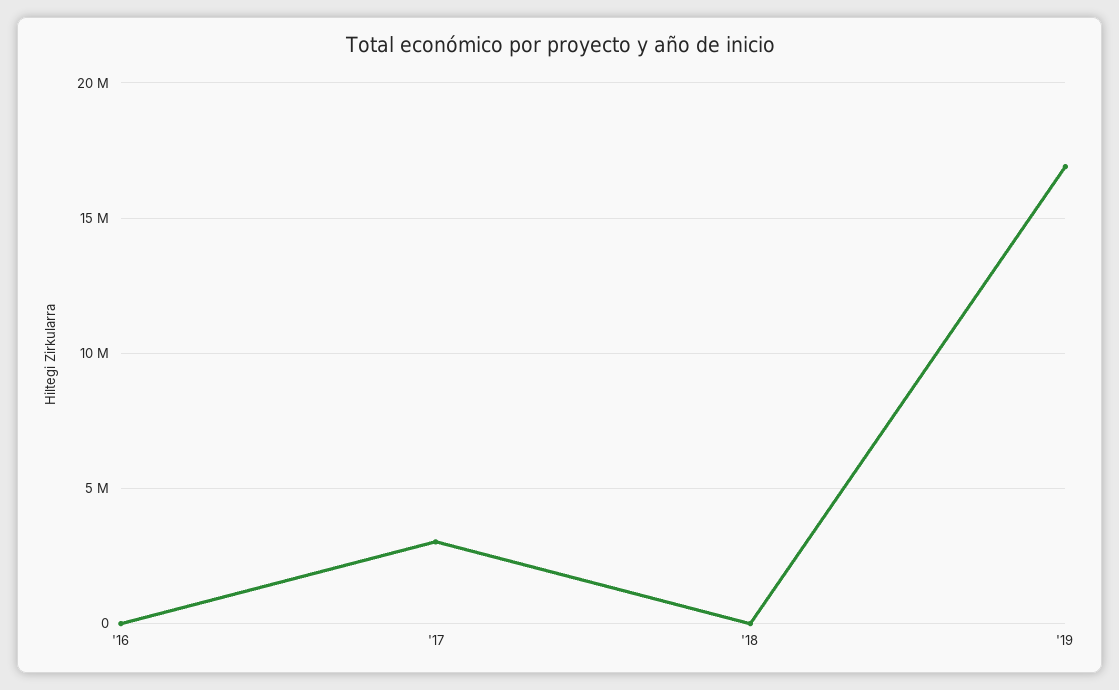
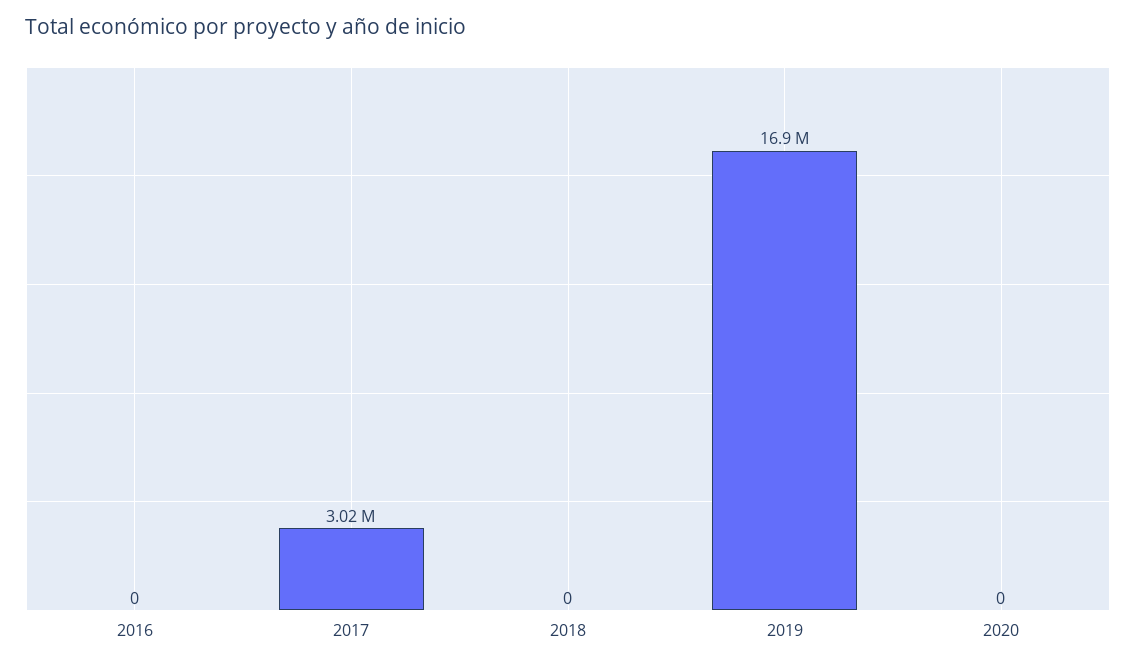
2020: none -> 0

